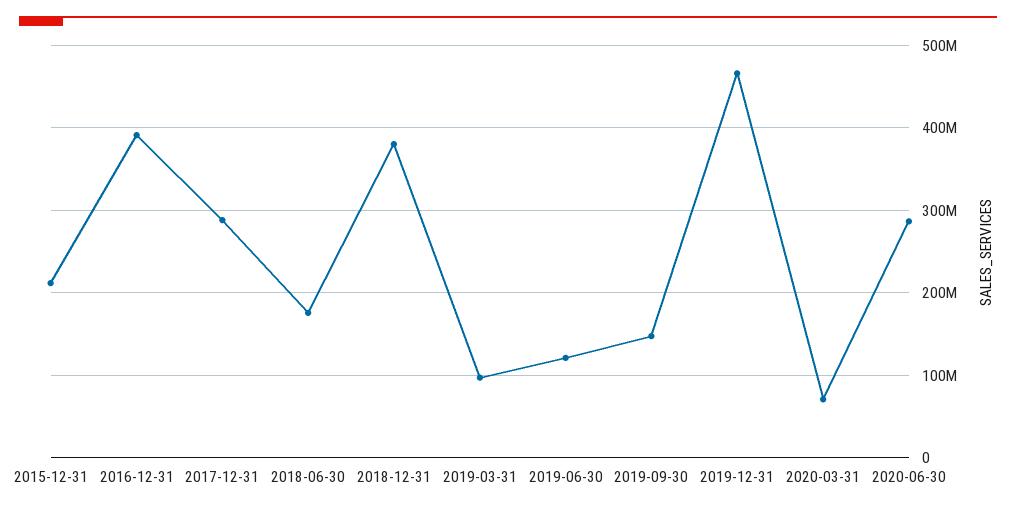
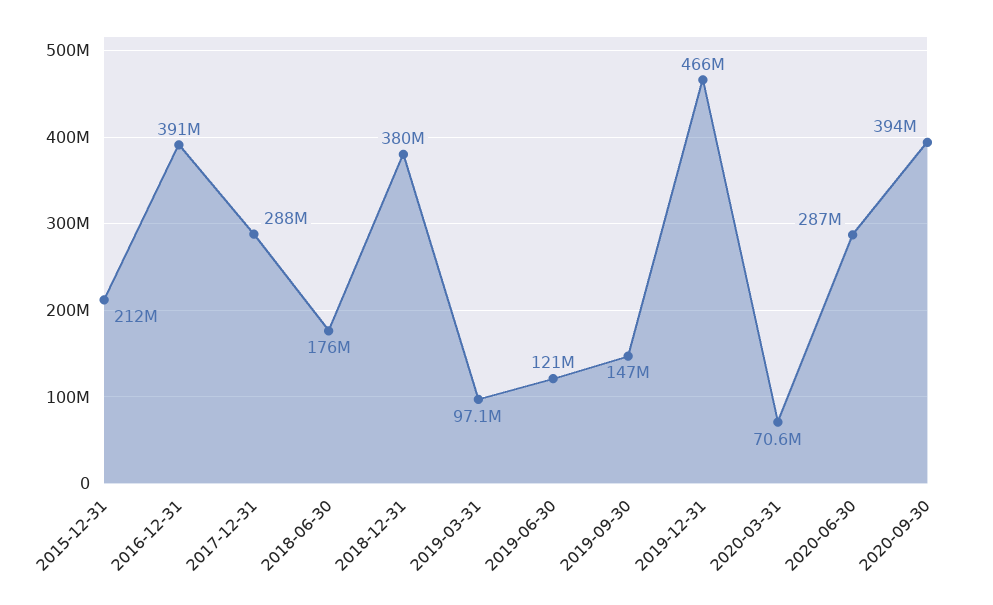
2020-09-30: none -> 394000000

